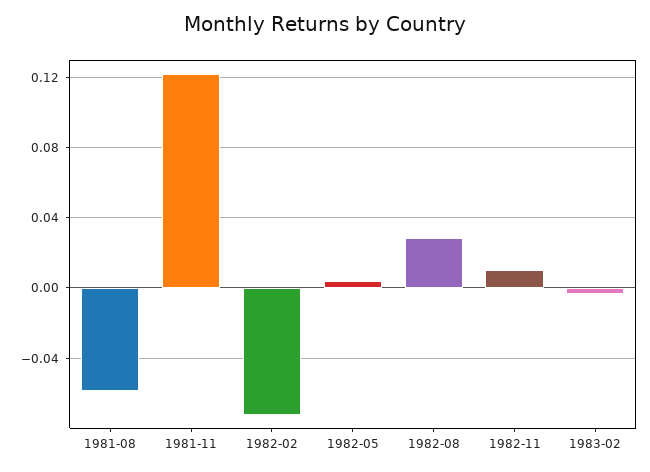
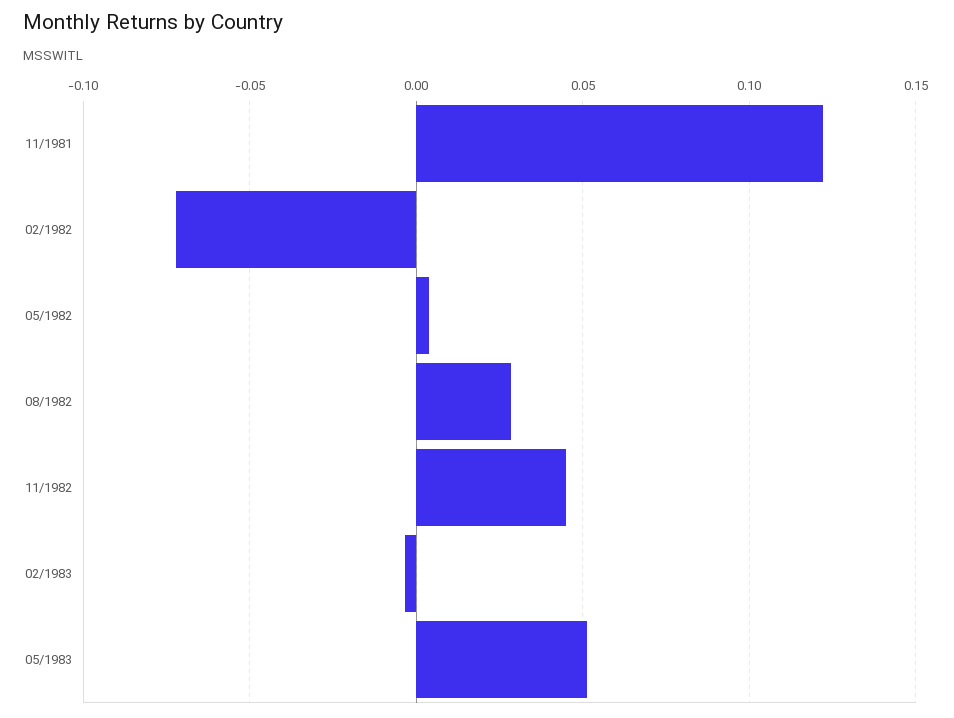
1981-08: -0.06 -> none
1982-11: 0.01 -> 0.045
05/1983: none -> 0.05

